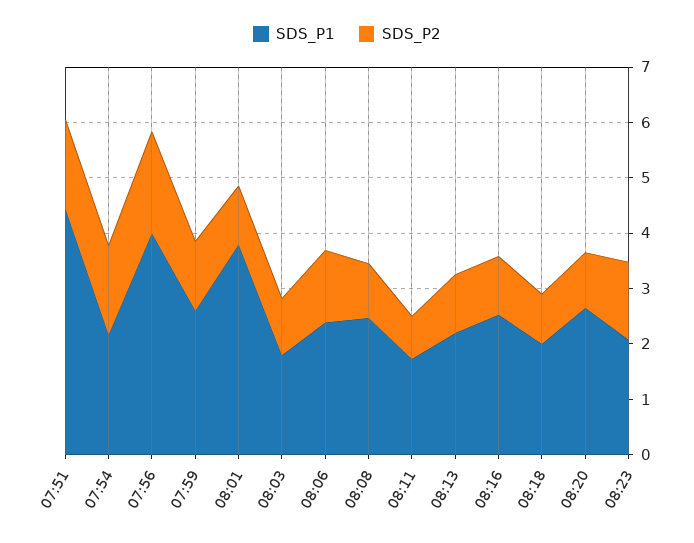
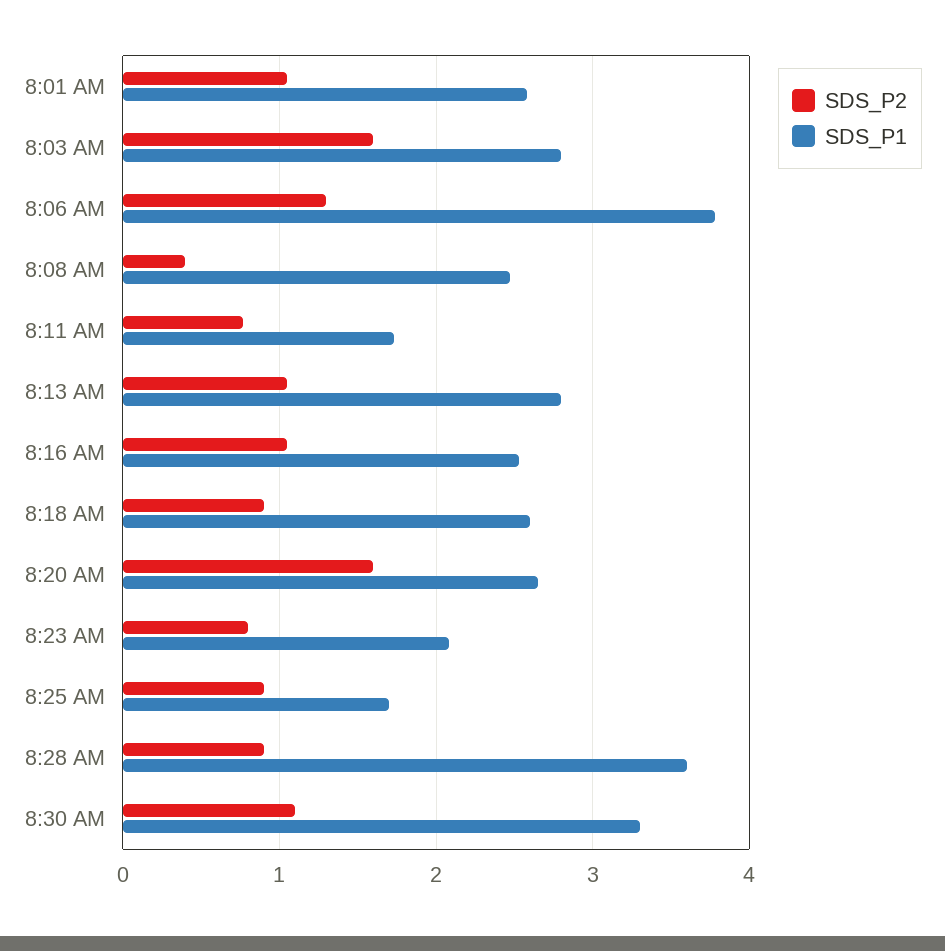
SDS_P1, 07:51: 4.4 -> none
SDS_P2, 07:51: 1.6 -> none
SDS_P1, 07:54: 2.2 -> none
SDS_P2, 07:54: 1.6 -> none
SDS_P1, 07:56: 4 -> none
SDS_P2, 07:56: 1.8 -> none
SDS_P1, 07:59: 2.6 -> none
SDS_P2, 07:59: 1.2 -> none
SDS_P1, 08:01: 3.8 -> 2.6
SDS_P1, 08:03: 1.8 -> 2.8
SDS_P2, 08:03: 1 -> 1.6
SDS_P1, 08:06: 2.4 -> 3.8
SDS_P2, 08:08: 1 -> 0.4
SDS_P1, 08:13: 2.2 -> 2.8
SDS_P1, 08:18: 2 -> 2.6
SDS_P2, 08:20: 1 -> 1.6
SDS_P2, 08:23: 1.4 -> 0.8
SDS_P2, 8:25 AM: none -> 0.9
SDS_P1, 8:25 AM: none -> 1.7
SDS_P2, 8:28 AM: none -> 0.9
SDS_P1, 8:28 AM: none -> 3.6
SDS_P2, 8:30 AM: none -> 1.1
SDS_P1, 8:30 AM: none -> 3.3

